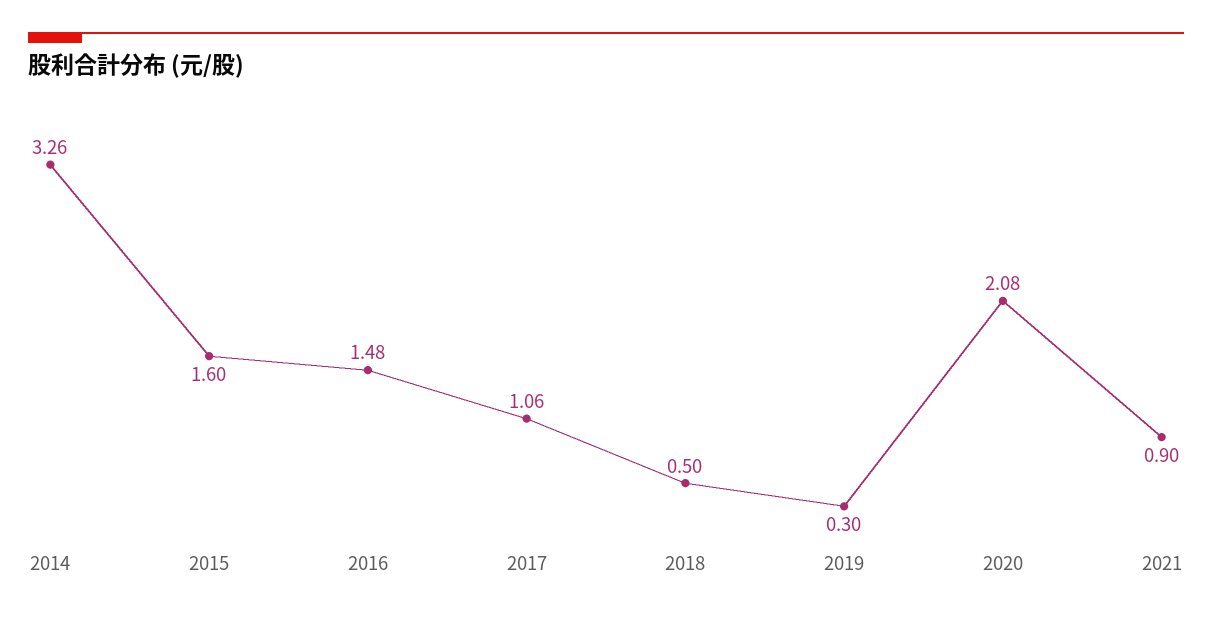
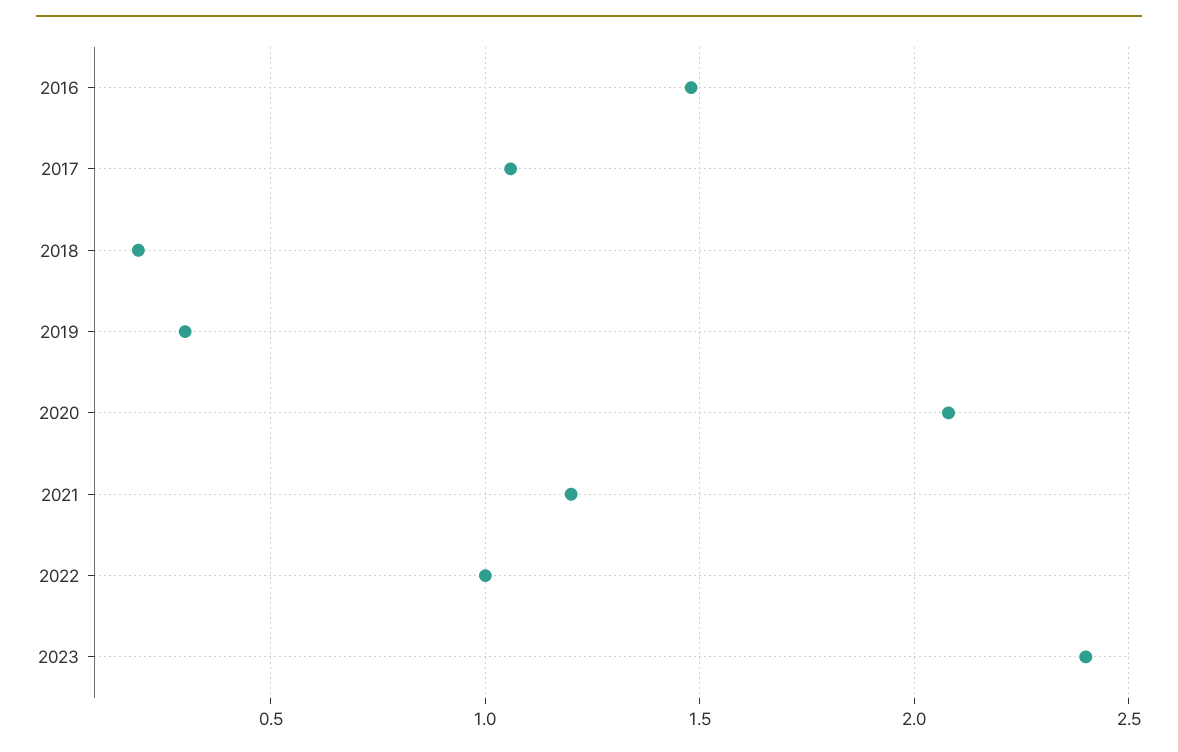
2014: 3.26 -> none
2015: 1.6 -> none
2018: 0.5 -> 0.2
2021: 0.9 -> 1.2
2022: none -> 1
2023: none -> 2.4

